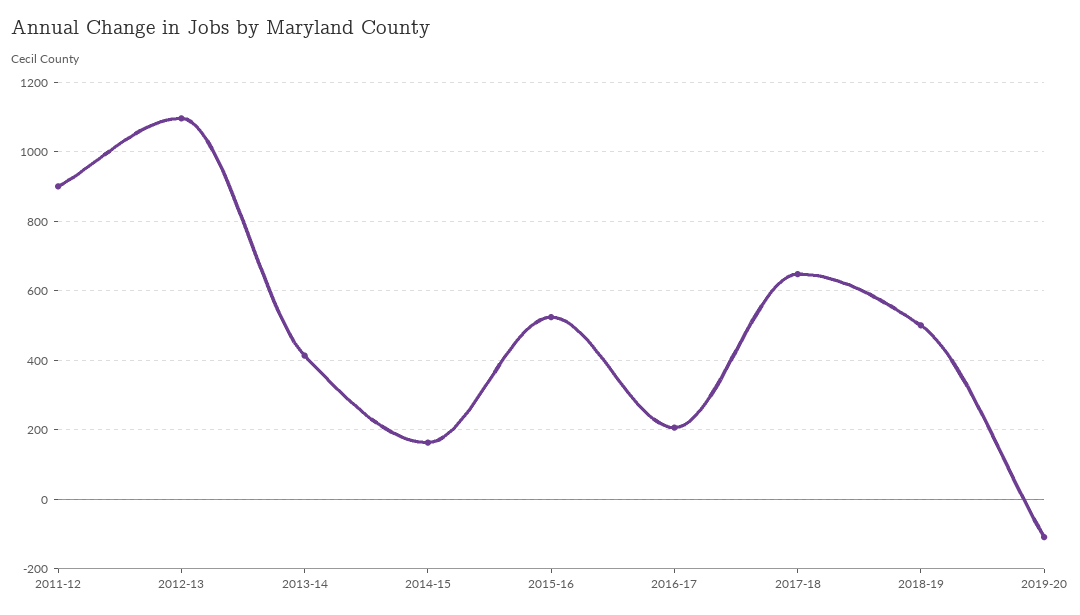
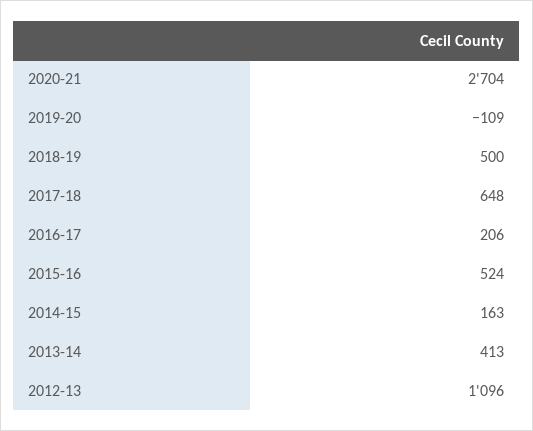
2011-12: 900 -> none
2020-21: none -> 2704

